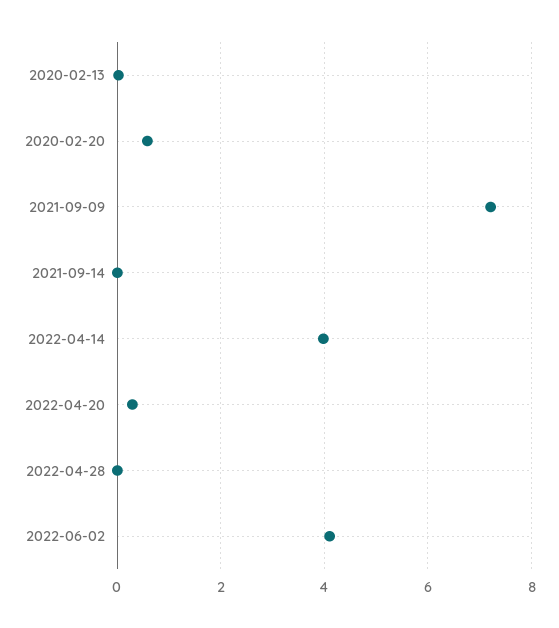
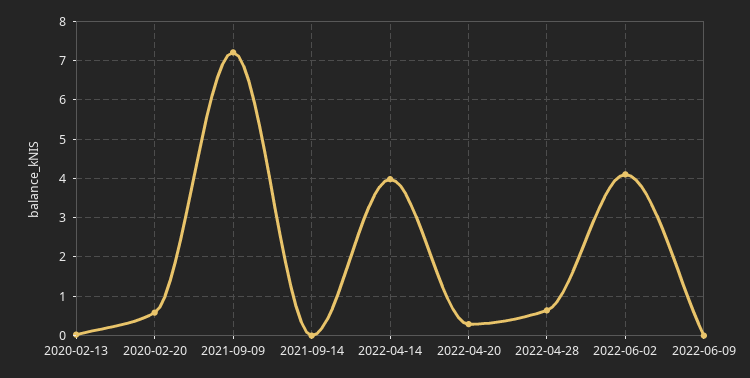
2022-04-28: 0 -> 0.6
2022-06-09: none -> 0

